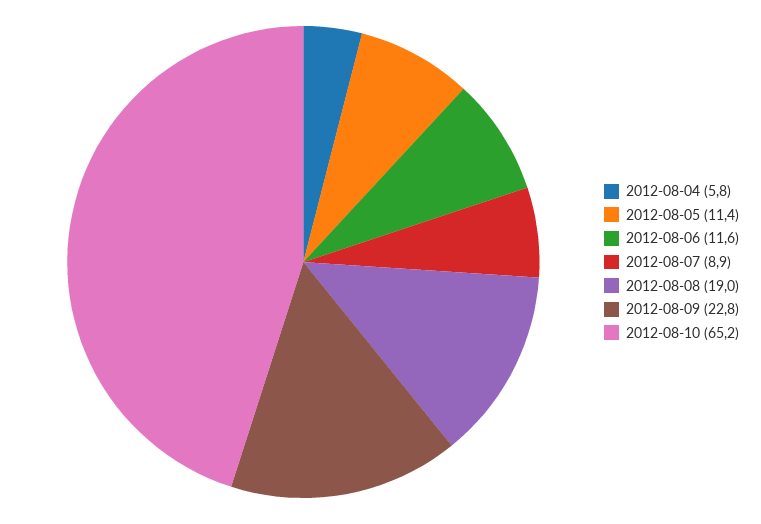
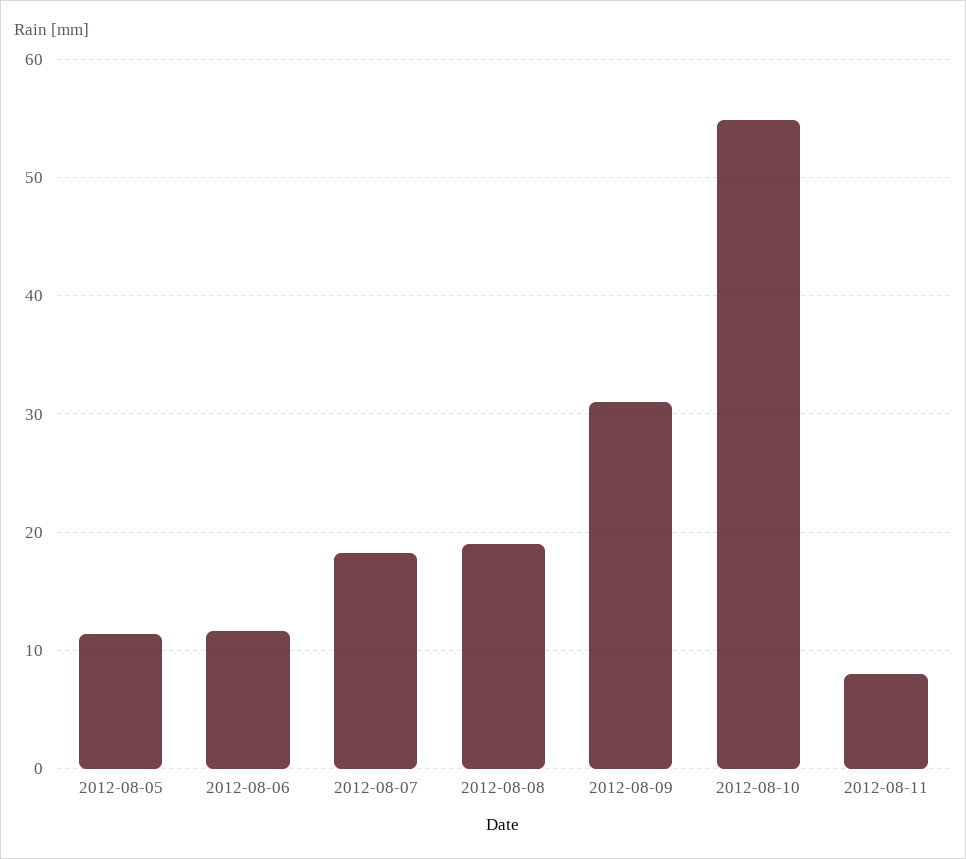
2012-08-04: 5.8 -> none
2012-08-07: 8.9 -> 18
2012-08-09: 22.8 -> 31
2012-08-10: 65.2 -> 55
2012-08-11: none -> 8

